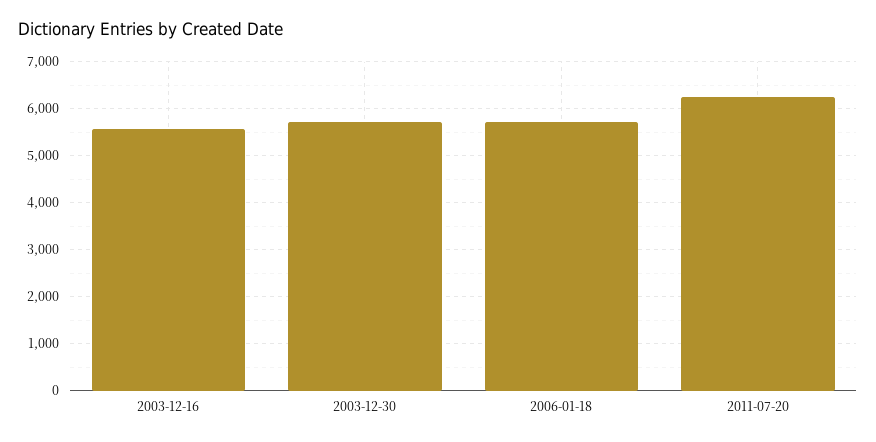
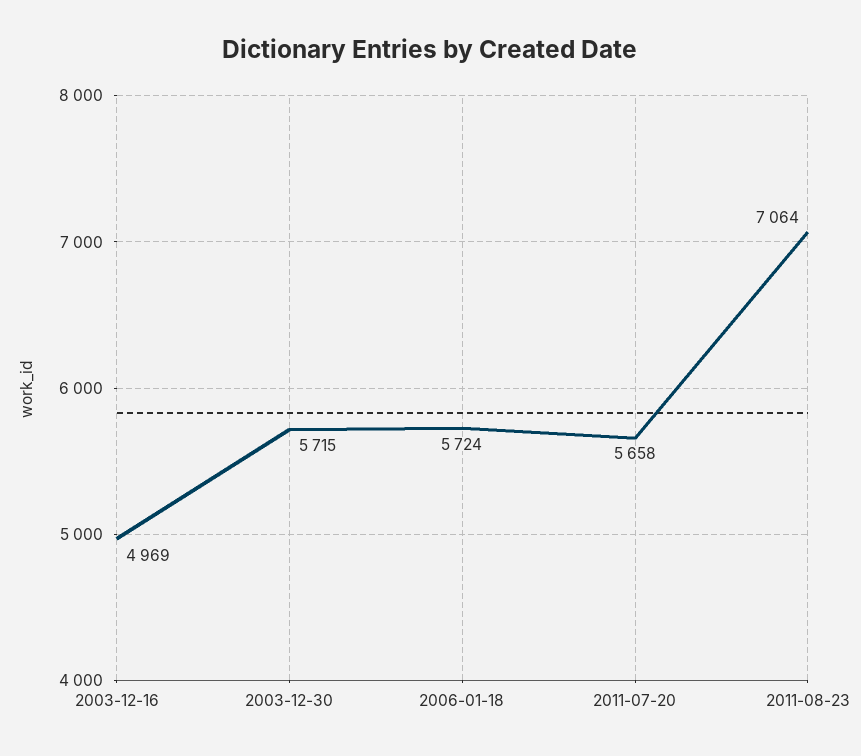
2003-12-16: 5600 -> 4969
2011-07-20: 6200 -> 5658
2011-08-23: none -> 7064

